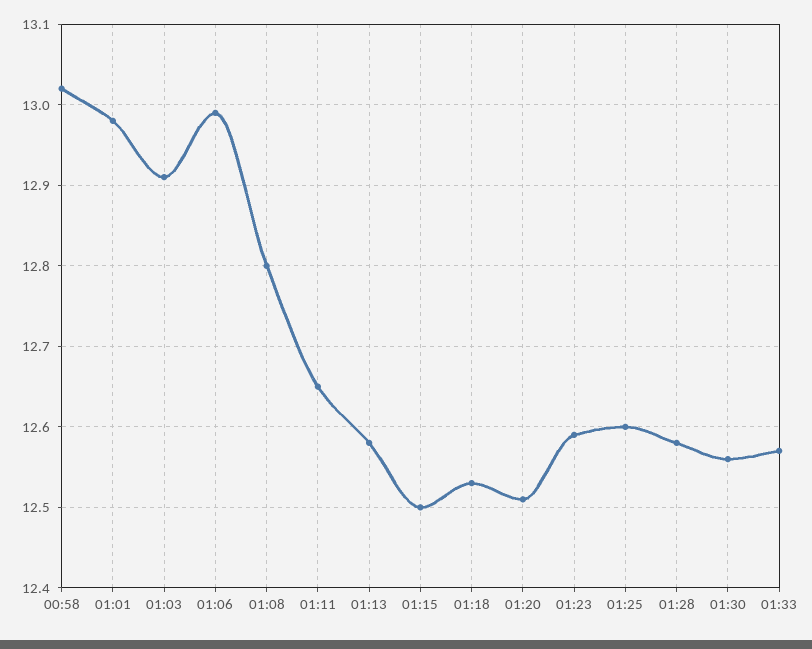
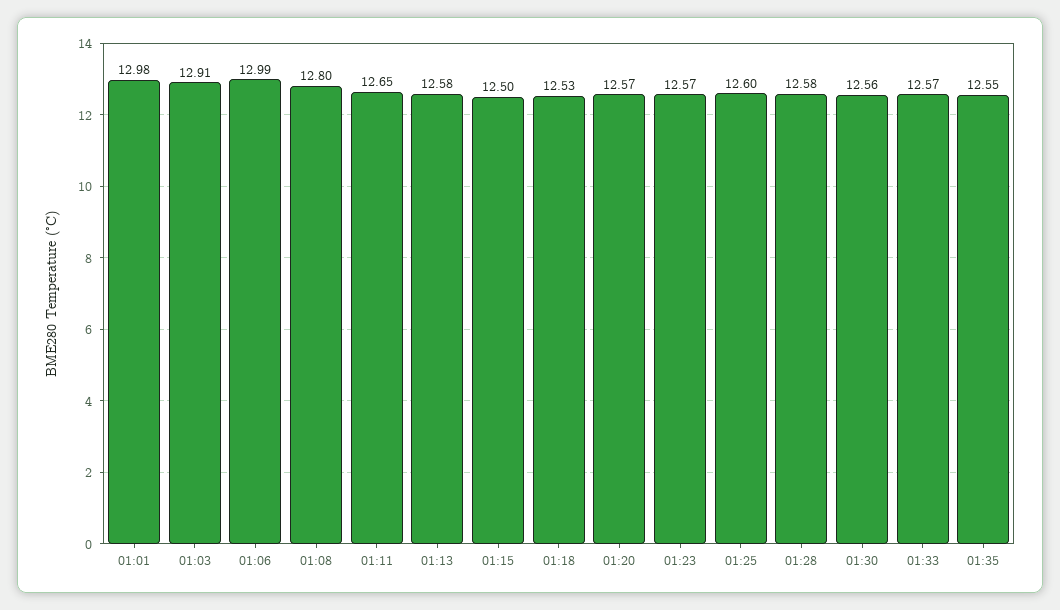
00:58: 13.02 -> none
01:20: 12.51 -> 12.57
01:23: 12.59 -> 12.57
01:35: none -> 12.55

